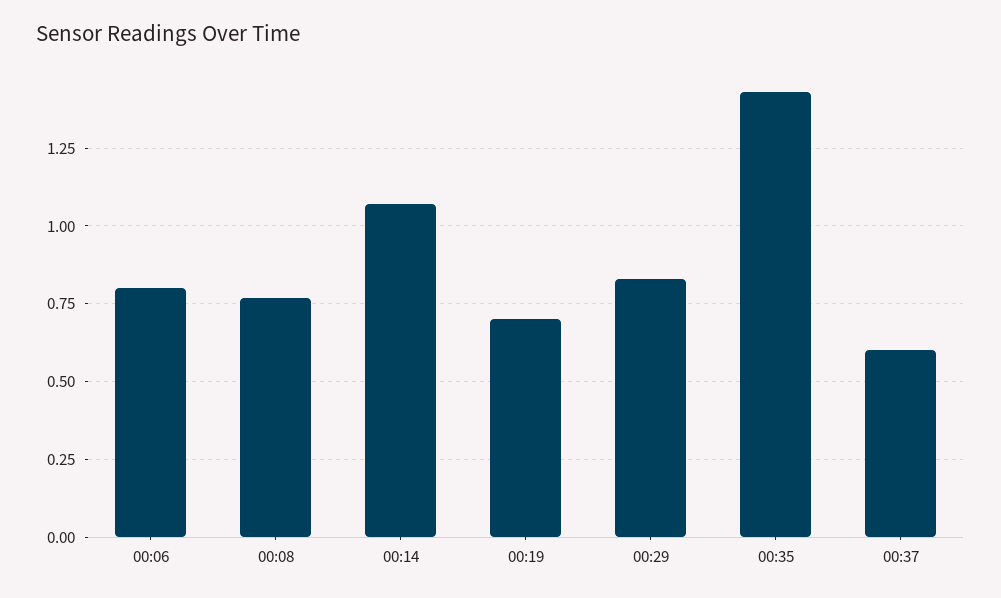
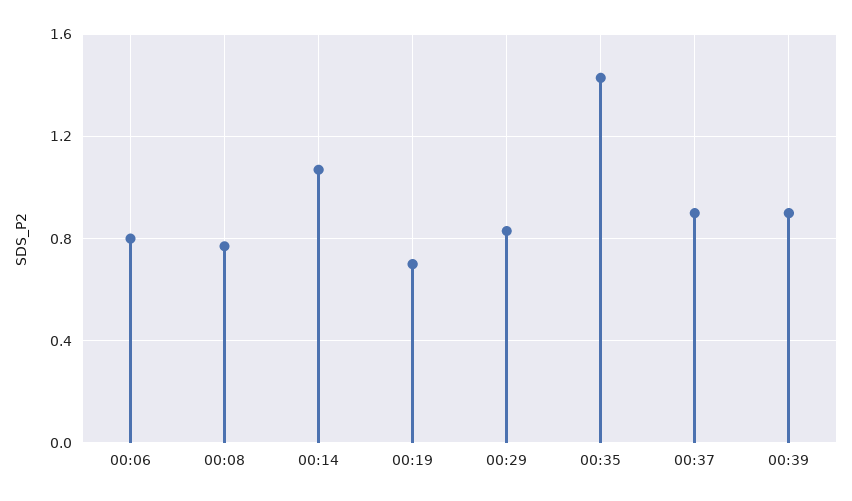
00:37: 0.6 -> 0.9
00:39: none -> 0.9

